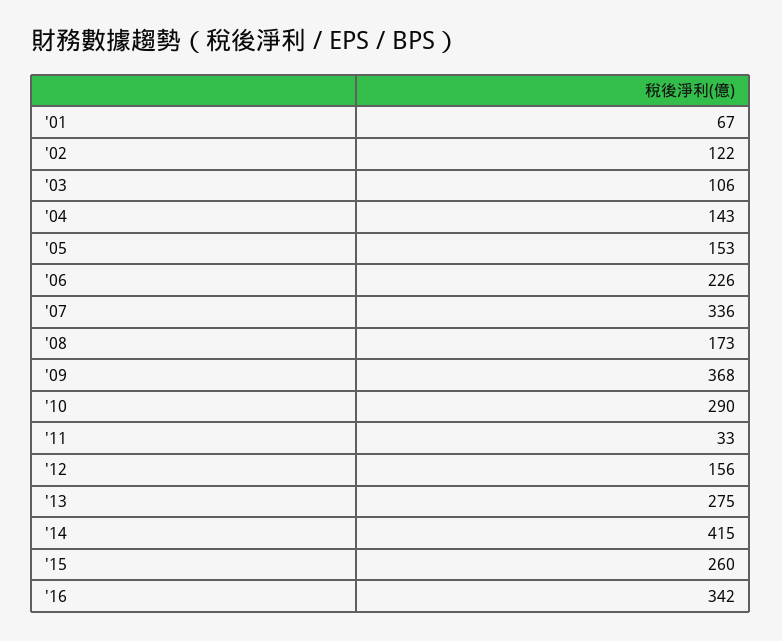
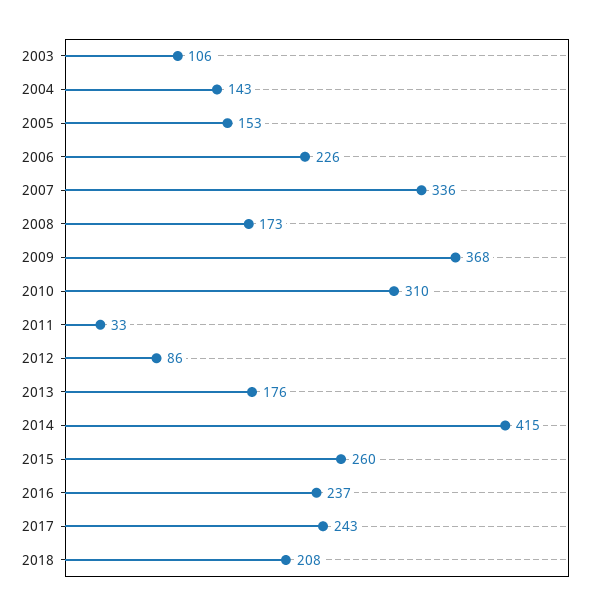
'01: 67 -> none
'02: 122 -> none
'10: 290 -> 310
'12: 156 -> 86
'13: 275 -> 176
'16: 342 -> 237
2017: none -> 243
2018: none -> 208

